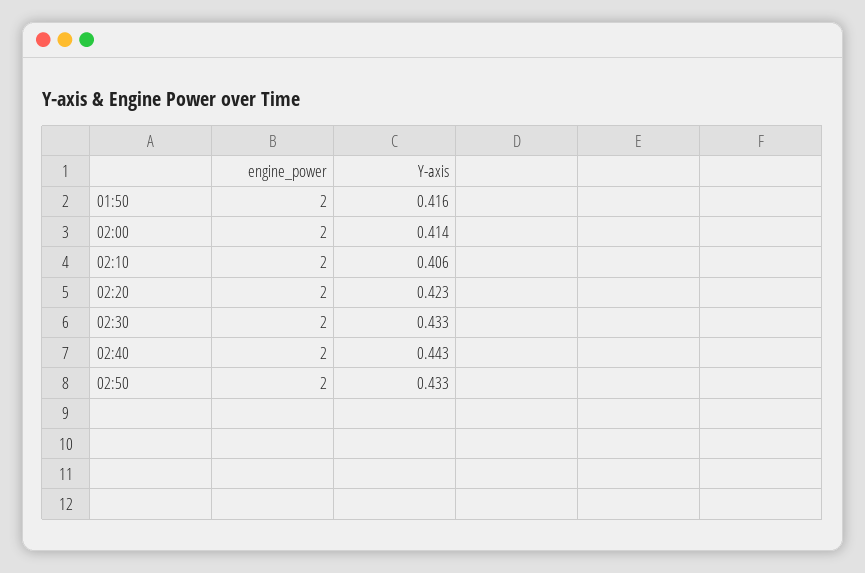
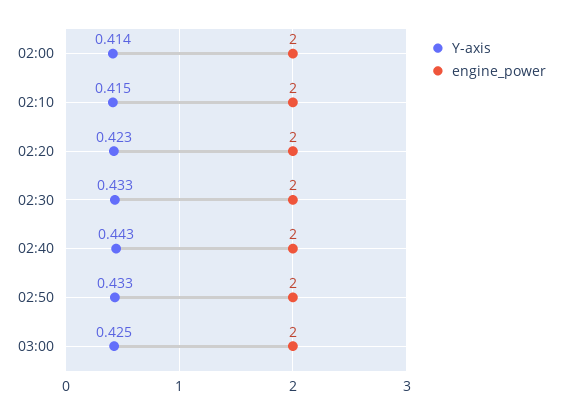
engine_power, 01:50: 2 -> none
Y-axis, 01:50: 0.416 -> none
Y-axis, 02:10: 0.406 -> 0.415
Y-axis, 03:00: none -> 0.425
engine_power, 03:00: none -> 2

